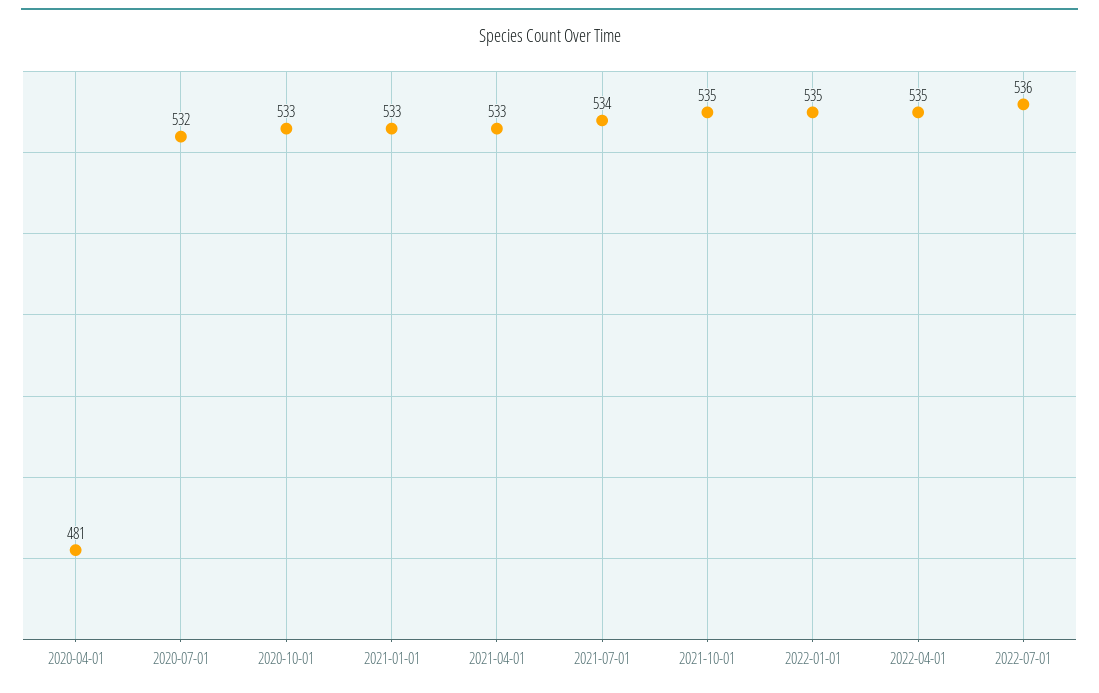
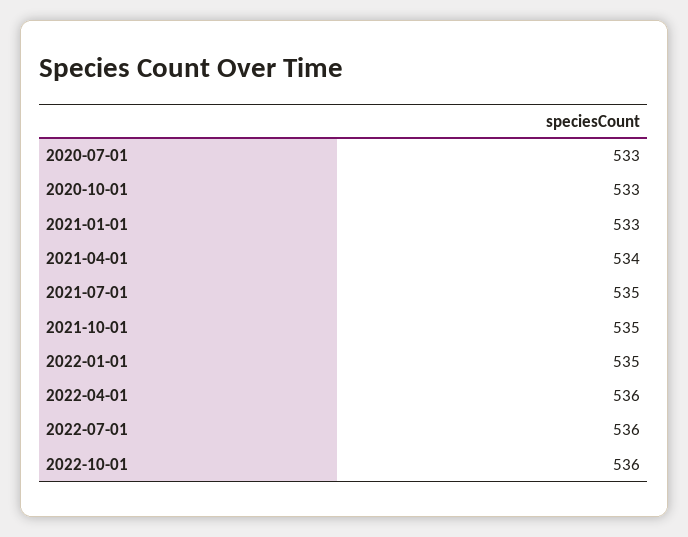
2020-04-01: 481 -> none
2020-07-01: 532 -> 533
2021-04-01: 533 -> 534
2021-07-01: 534 -> 535
2022-04-01: 535 -> 536
2022-10-01: none -> 536

